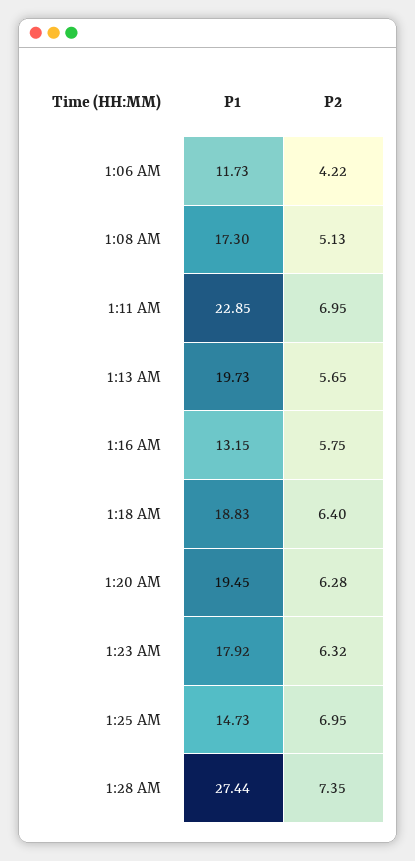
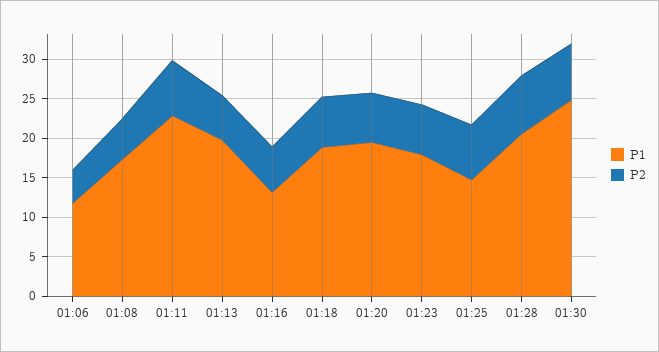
P1, 1:28 AM: 27.44 -> 20
P1, 01:30: none -> 25
P2, 01:30: none -> 7.5

